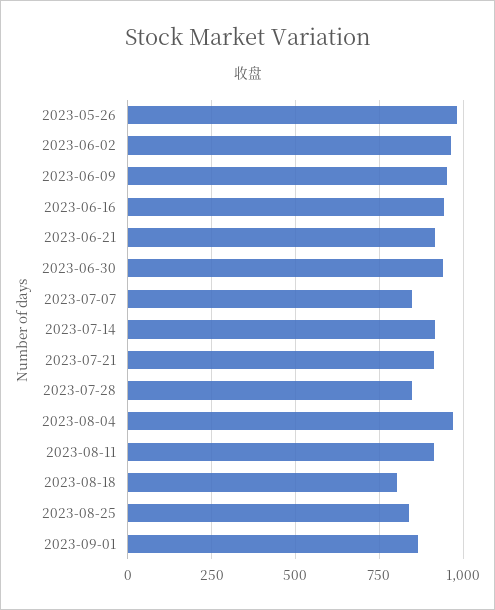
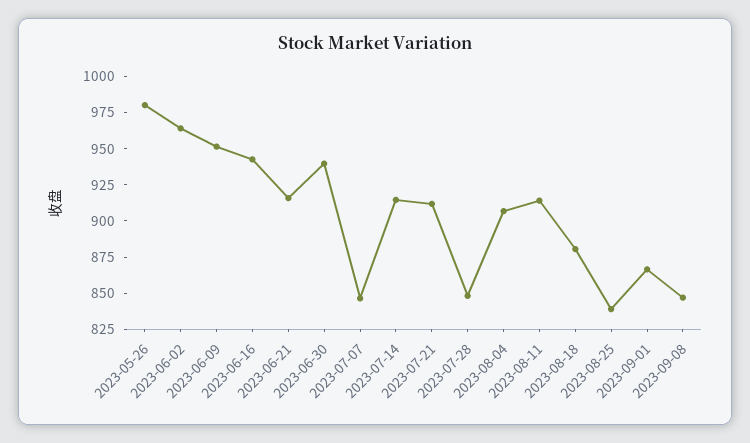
2023-08-04: 975 -> 900
2023-08-18: 800 -> 875
2023-09-08: none -> 850

